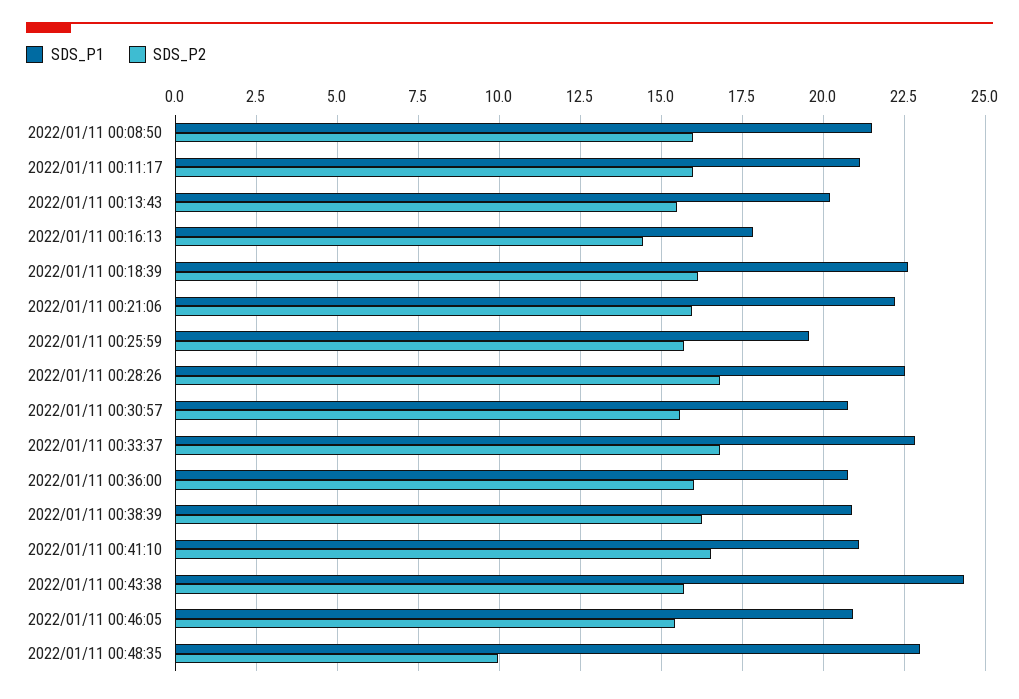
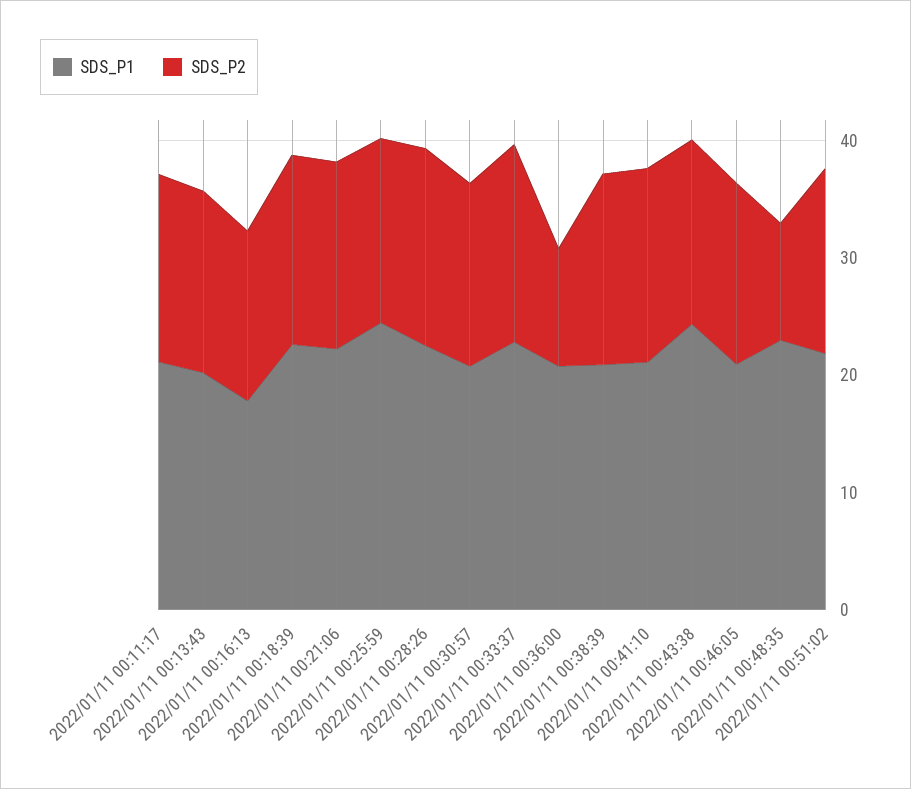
SDS_P1, 2022/01/11 00:08:50: 21.5 -> none
SDS_P2, 2022/01/11 00:08:50: 16 -> none
SDS_P1, 2022/01/11 00:25:59: 19.5 -> 24
SDS_P2, 2022/01/11 00:36:00: 16 -> 10
SDS_P1, 2022/01/11 00:51:02: none -> 22
SDS_P2, 2022/01/11 00:51:02: none -> 16

